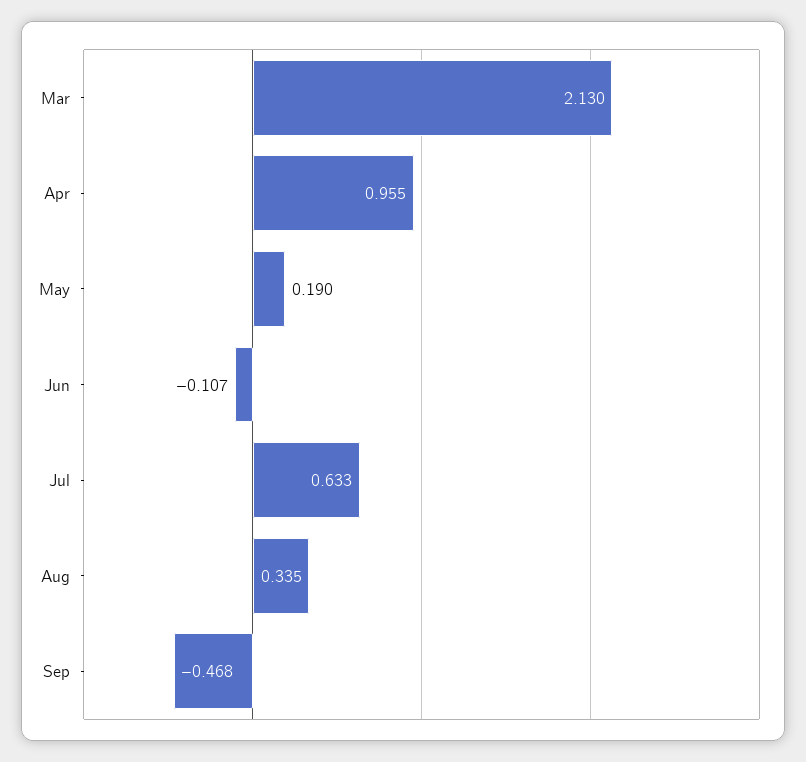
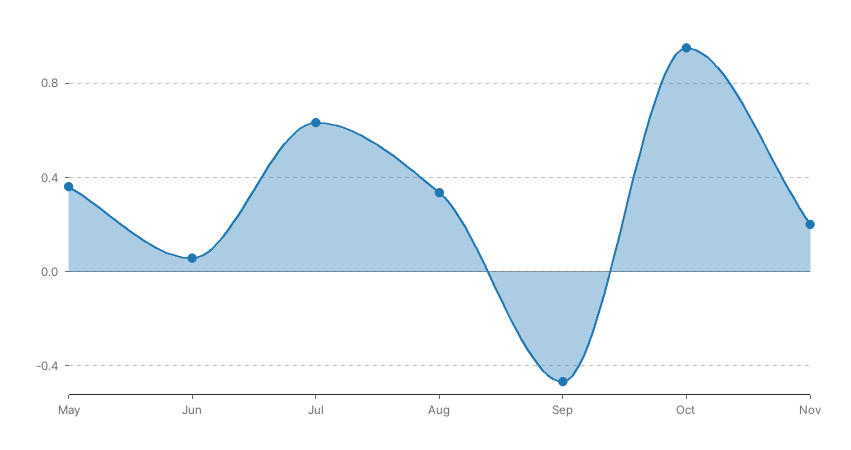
Mar: 2.13 -> none
Apr: 0.955 -> none
May: 0.19 -> 0.35
Jun: -0.107 -> 0.05
Oct: none -> 0.95
Nov: none -> 0.2

